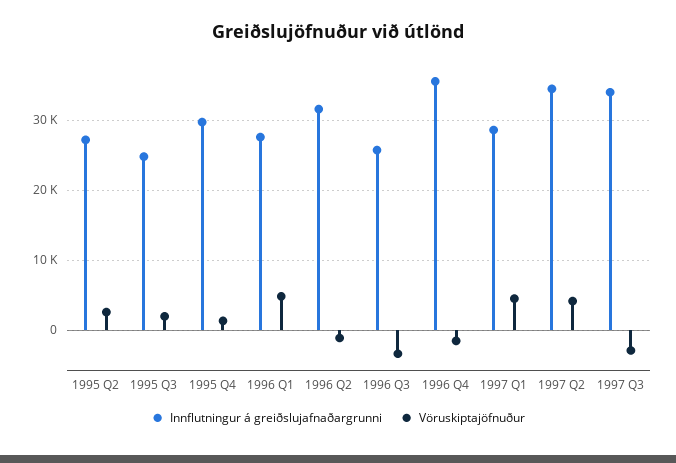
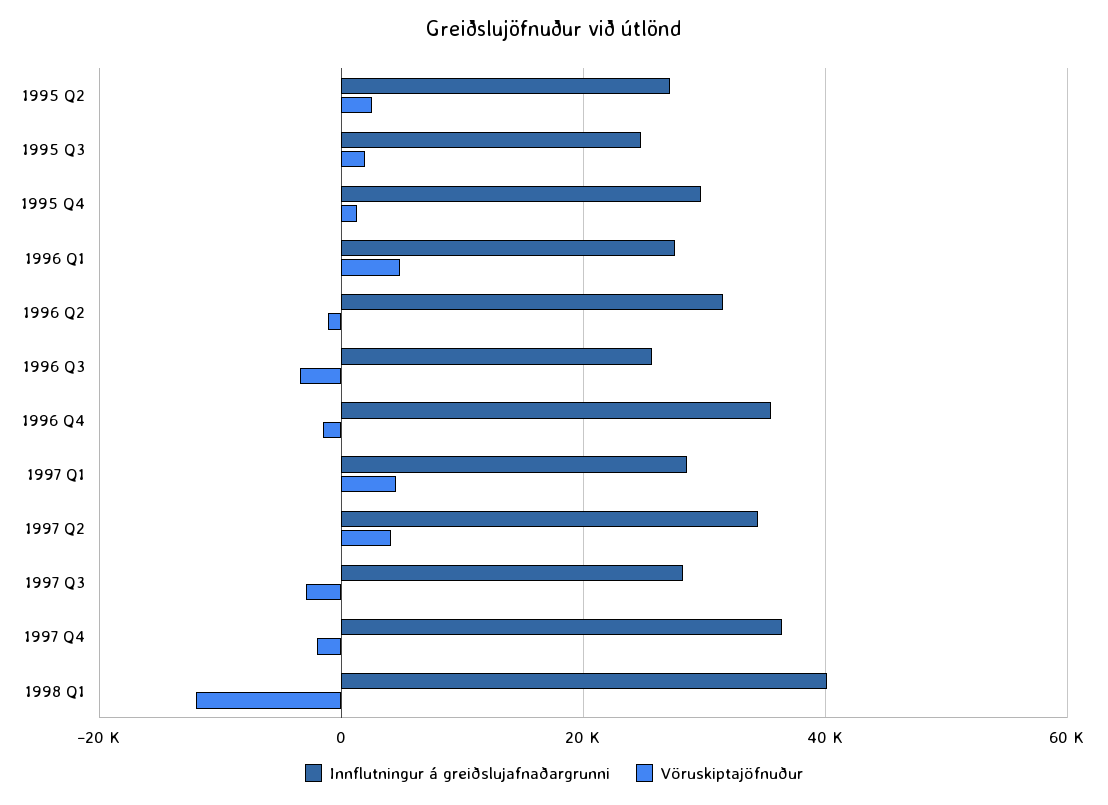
Innflutningur á greiðslujafnaðargrunni, 1997 Q3: 34000 -> 28000
Innflutningur á greiðslujafnaðargrunni, 1997 Q4: none -> 36000
Vöruskiptajöfnuður, 1997 Q4: none -> -2000
Innflutningur á greiðslujafnaðargrunni, 1998 Q1: none -> 40000
Vöruskiptajöfnuður, 1998 Q1: none -> -12000

